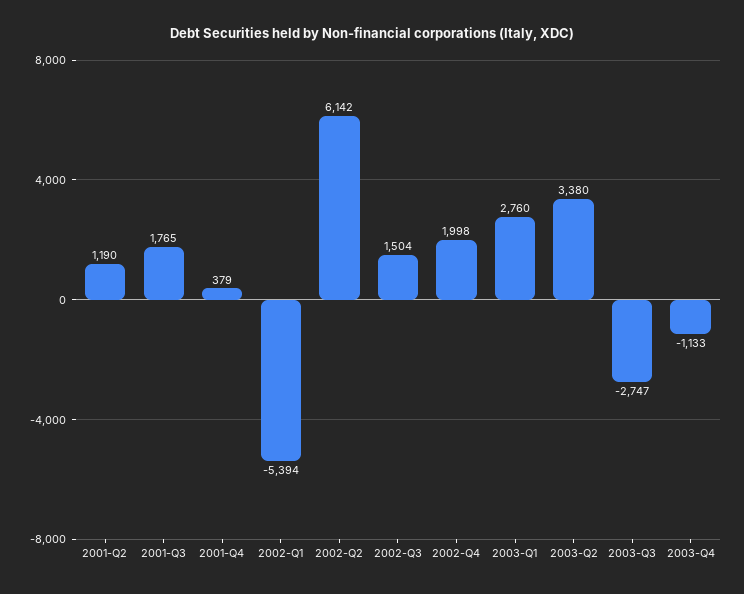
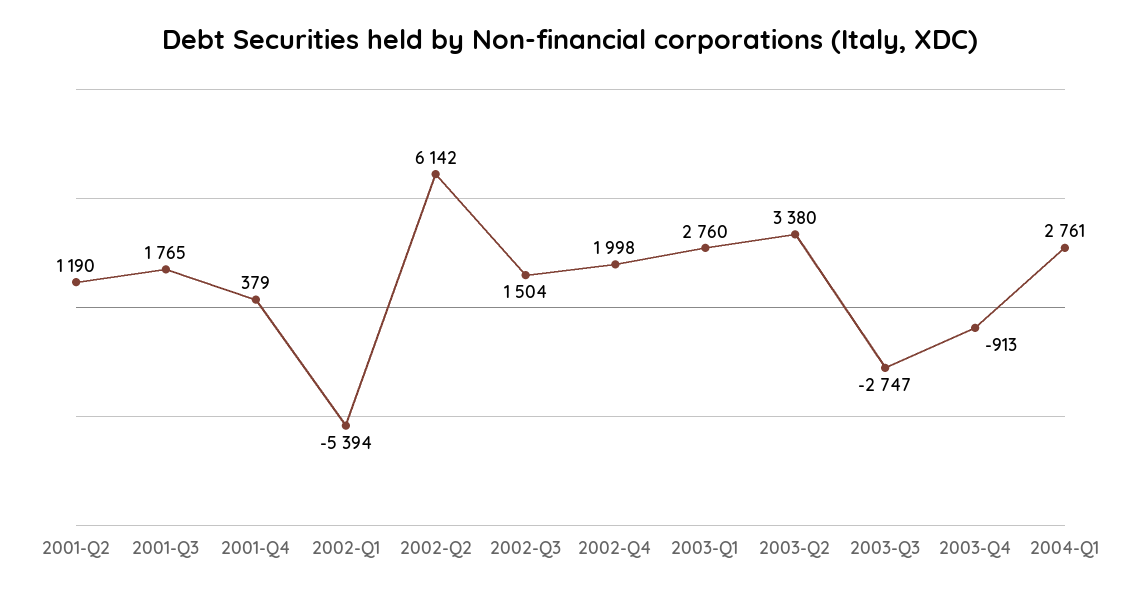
2003-Q4: -1133 -> -913
2004-Q1: none -> 2761

